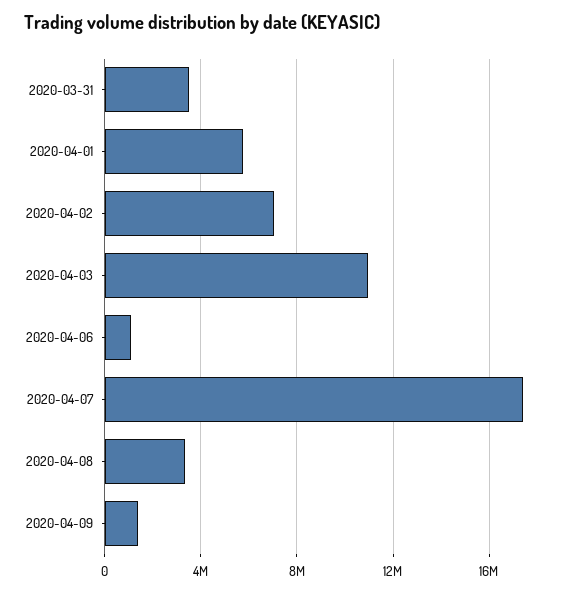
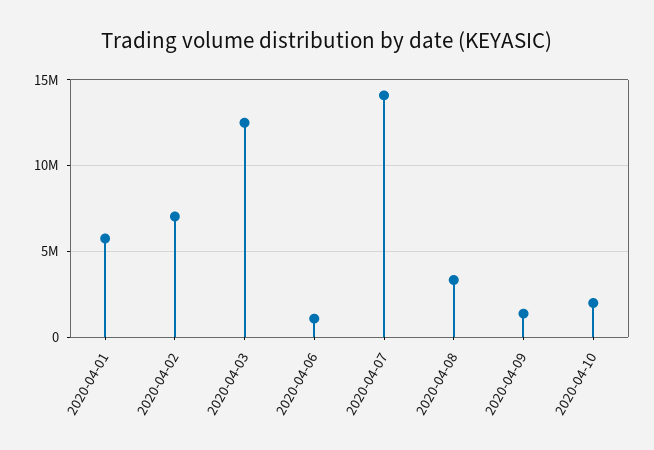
2020-03-31: 3500000 -> none
2020-04-03: 11000000 -> 12500000
2020-04-07: 17500000 -> 14000000
2020-04-10: none -> 2000000

